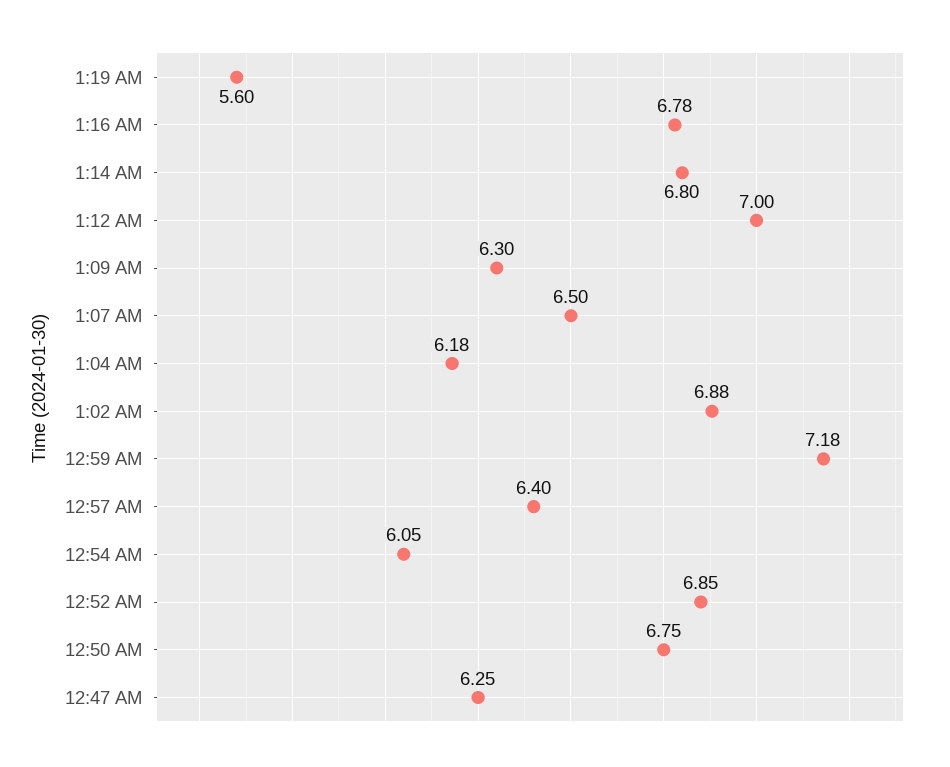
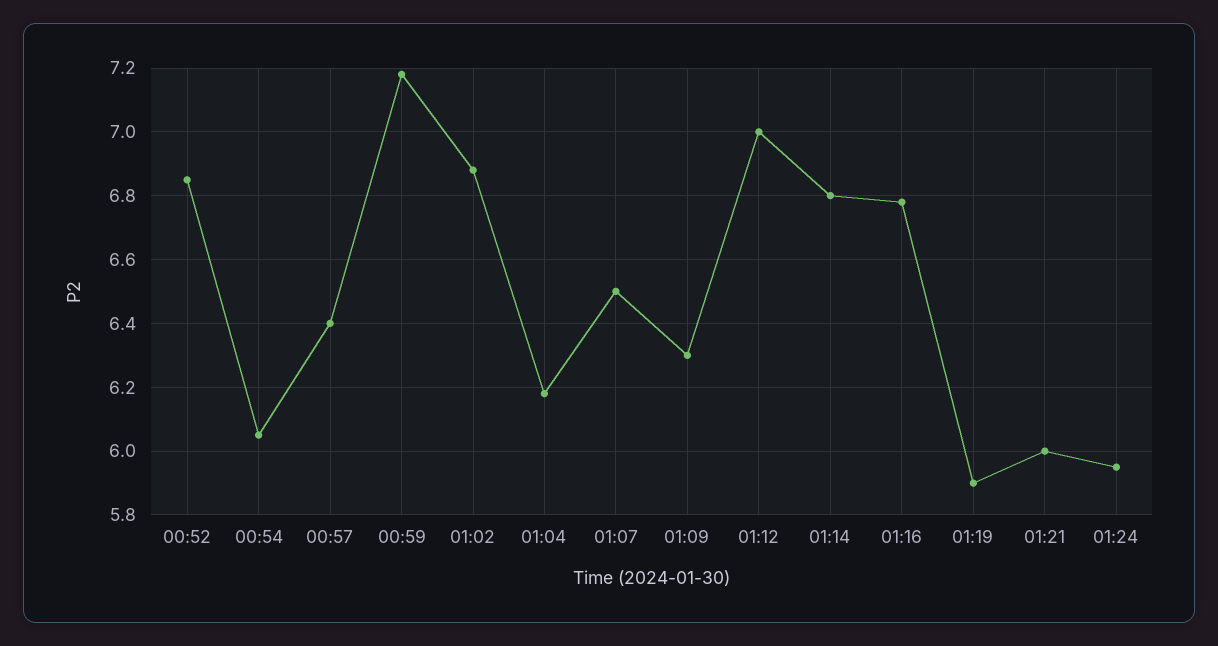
1:19 AM: 5.6 -> 5.9
12:50 AM: 6.75 -> none
12:47 AM: 6.25 -> none
01:21: none -> 6
01:24: none -> 5.95

